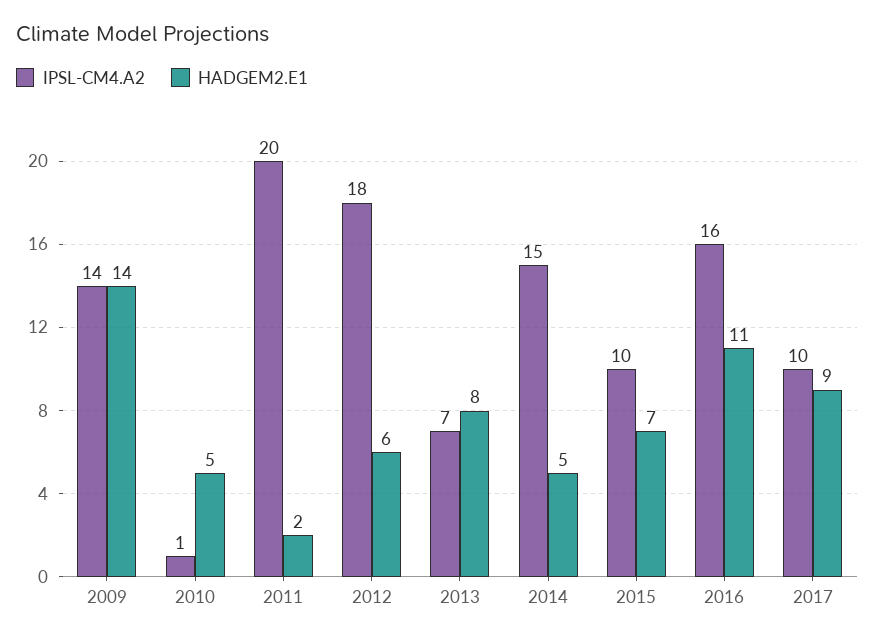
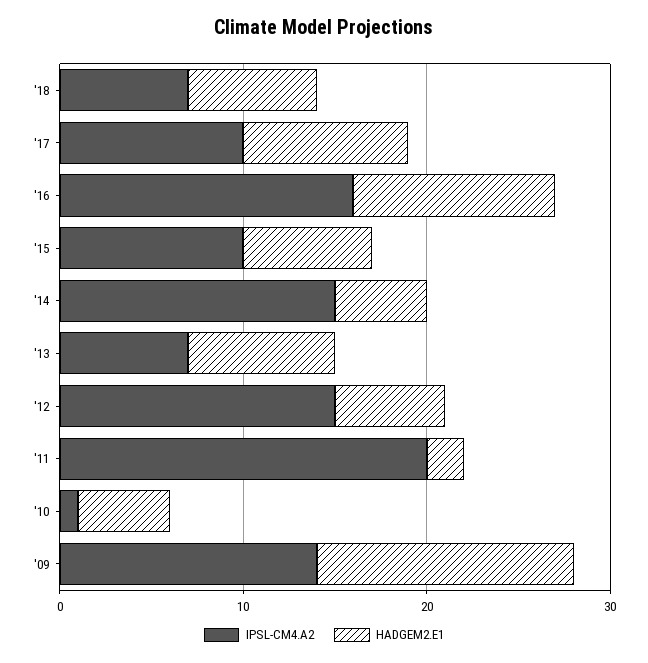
IPSL-CM4.A2, 2012: 18 -> 15
IPSL-CM4.A2, '18: none -> 7
HADGEM2.E1, '18: none -> 7

